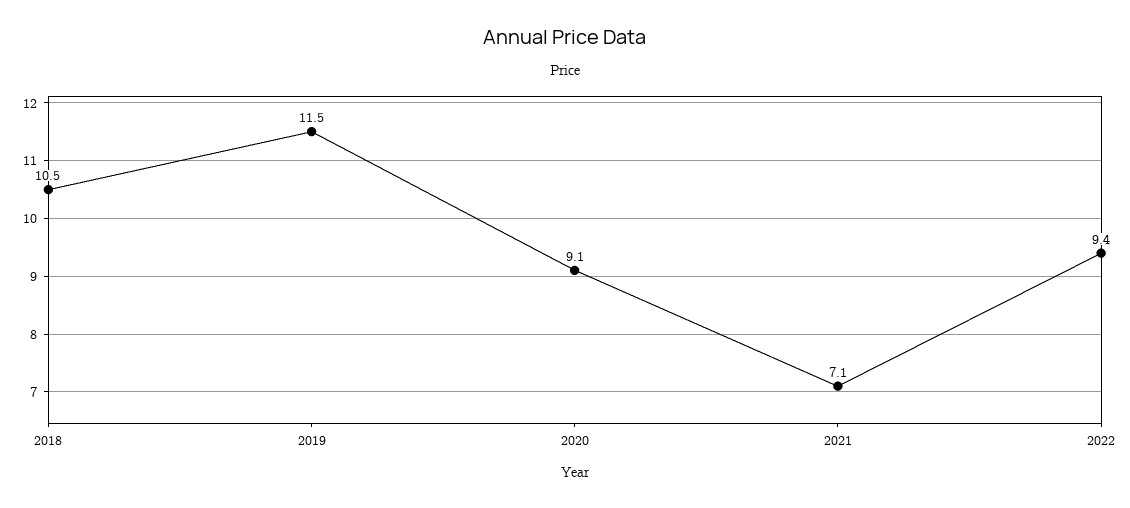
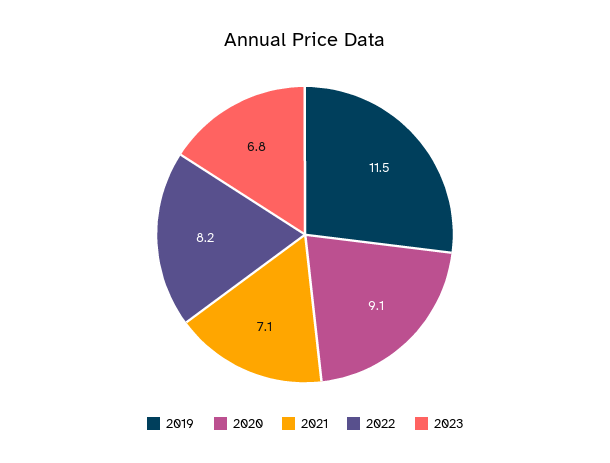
2018: 10.5 -> none
2022: 9.4 -> 8.2
2023: none -> 6.8

